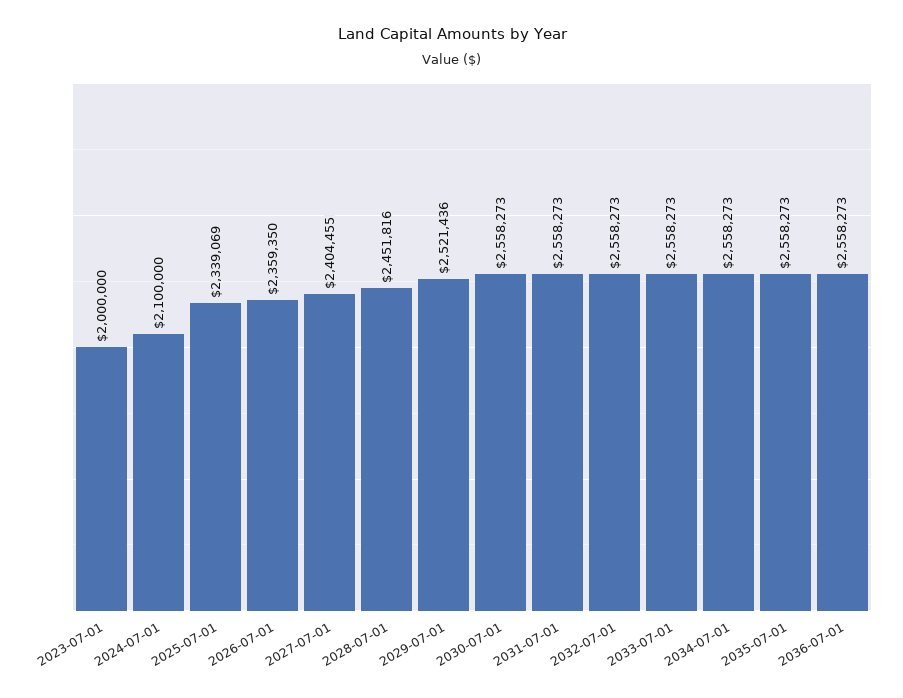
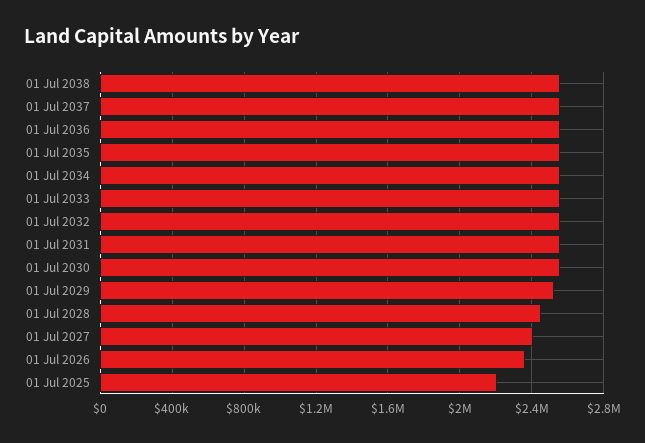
2023-07-01: 2000000 -> none
2024-07-01: 2100000 -> none
2025-07-01: 2339069 -> 2200000
01 Jul 2038: none -> 2550000
01 Jul 2037: none -> 2550000

